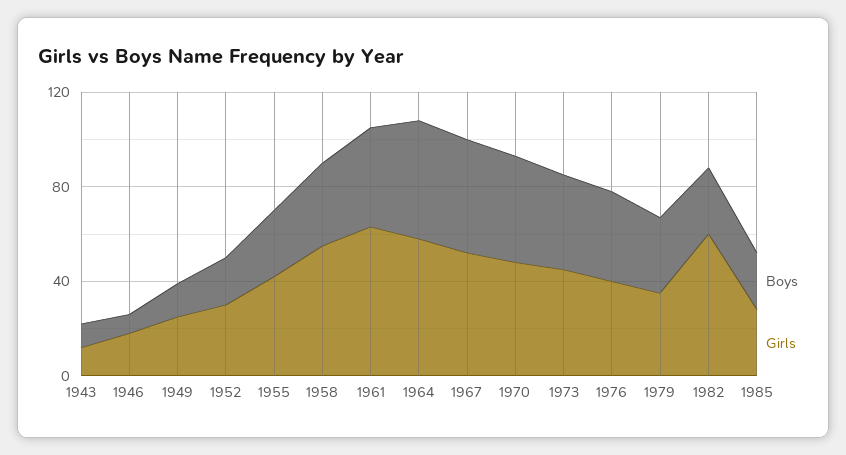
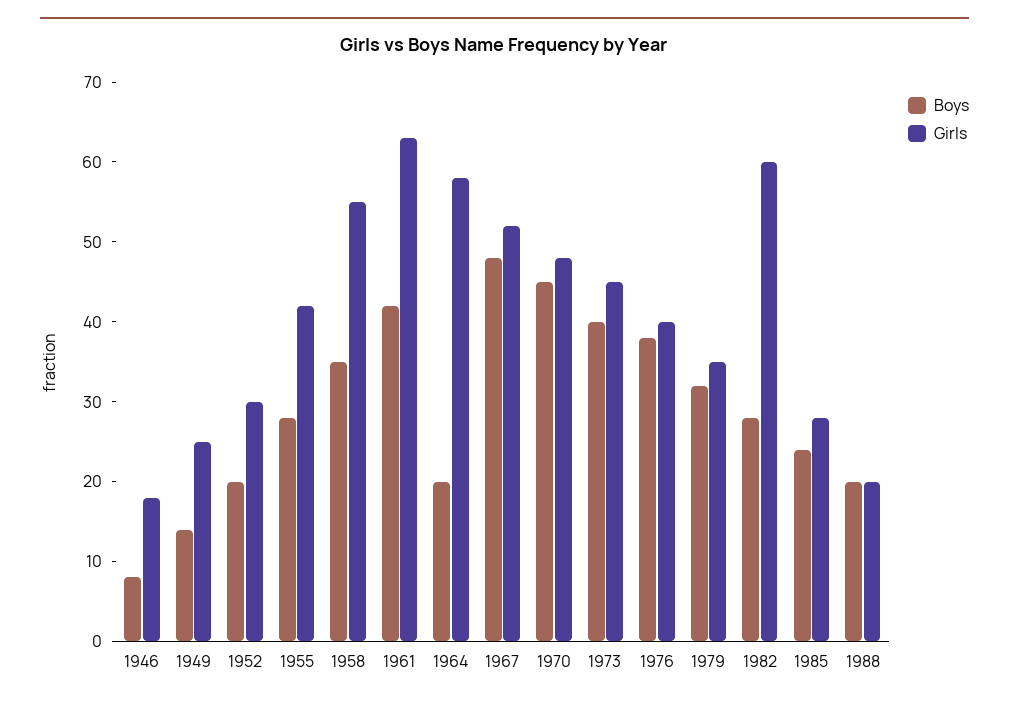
Boys, 1943: 10 -> none
Girls, 1943: 10 -> none
Boys, 1964: 50 -> 20
Boys, 1988: none -> 20
Girls, 1988: none -> 20

